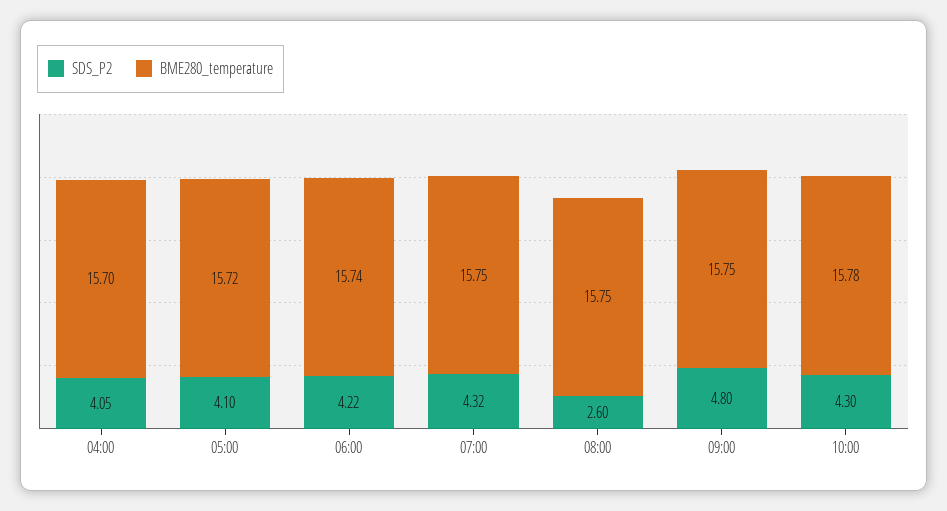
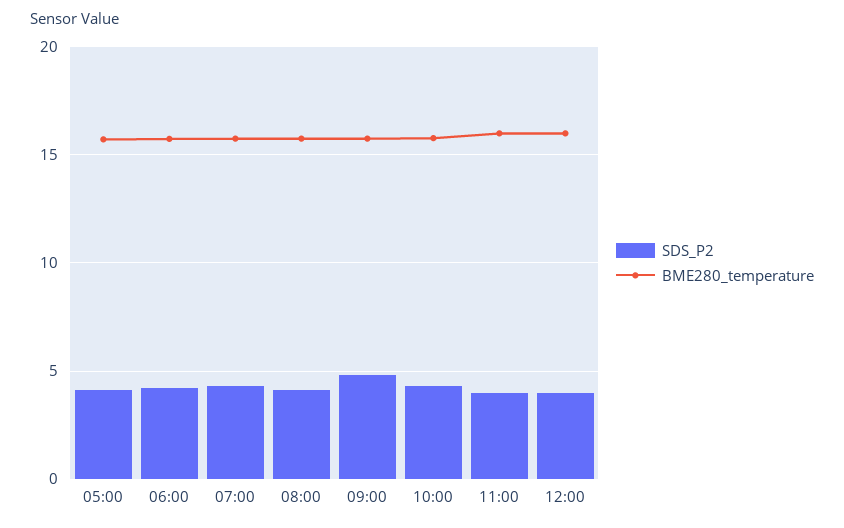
SDS_P2, 04:00: 4.05 -> none
BME280_temperature, 04:00: 15.7 -> none
SDS_P2, 08:00: 2.6 -> 4
SDS_P2, 11:00: none -> 4
BME280_temperature, 11:00: none -> 16
SDS_P2, 12:00: none -> 4
BME280_temperature, 12:00: none -> 16

